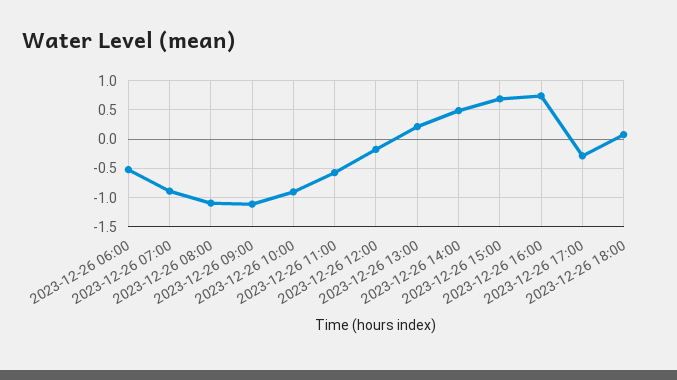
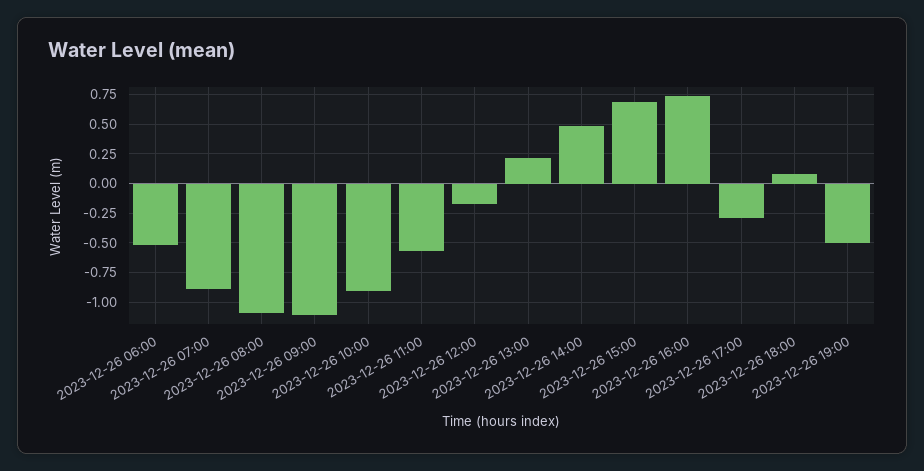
2023-12-26 19:00: none -> -0.5

